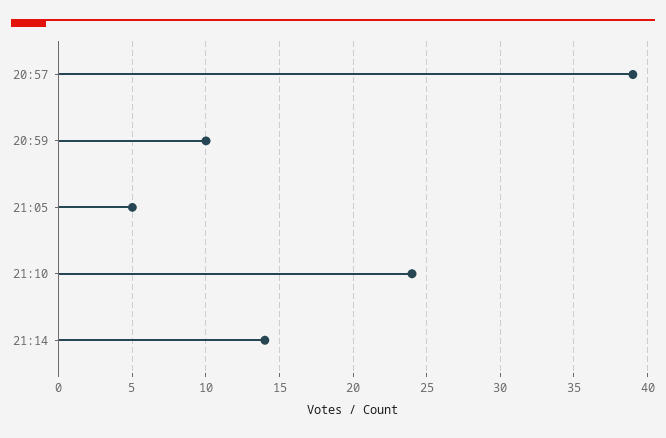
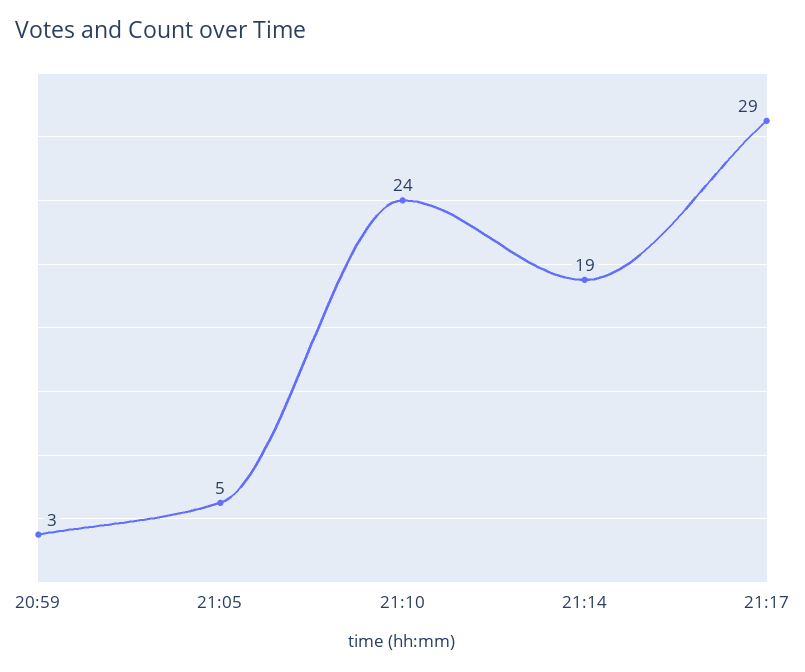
20:57: 39 -> none
20:59: 10 -> 3
21:14: 14 -> 19
21:17: none -> 29

